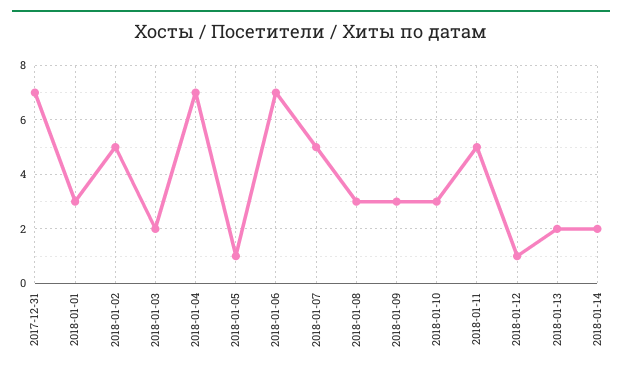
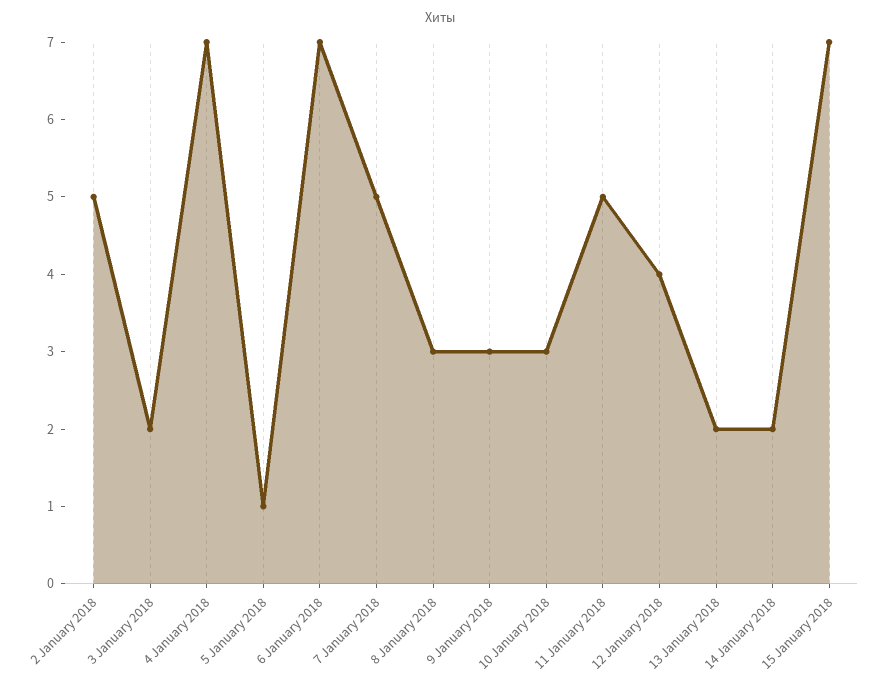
2017-12-31: 7 -> none
2018-01-01: 3 -> none
2018-01-12: 1 -> 4
15 January 2018: none -> 7

